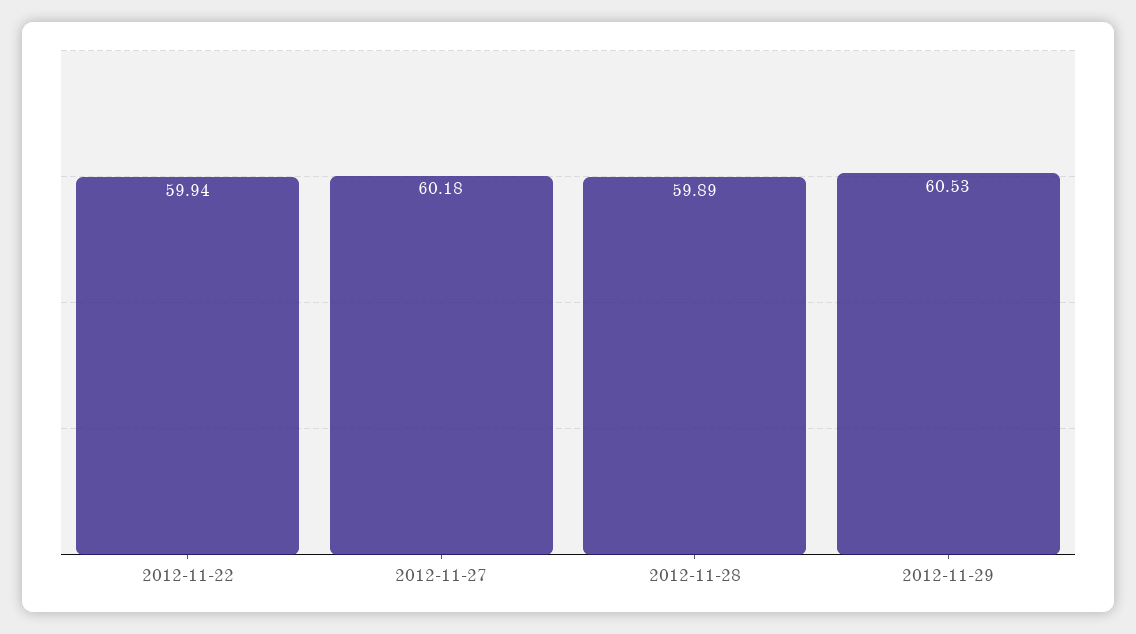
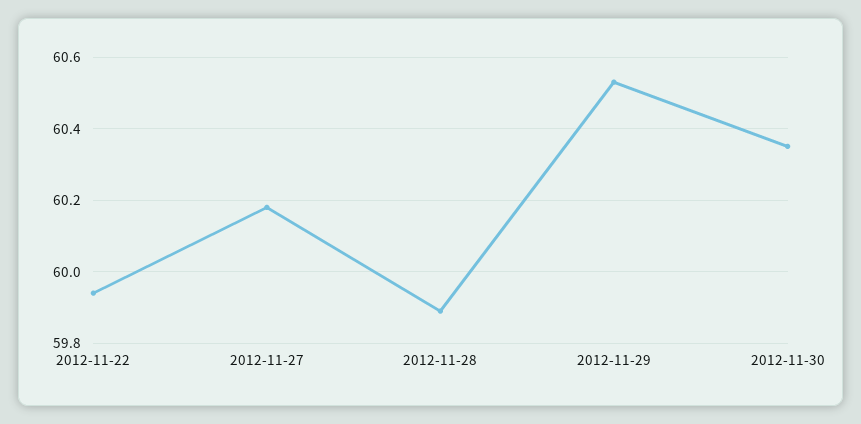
2012-11-30: none -> 60.35

